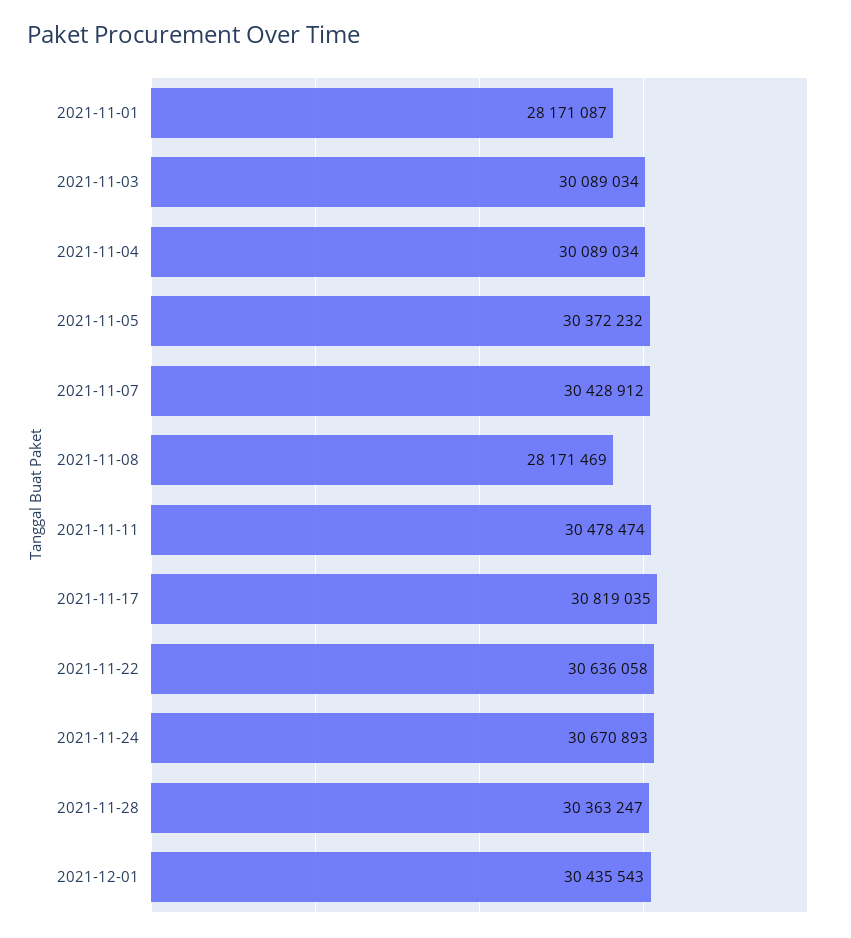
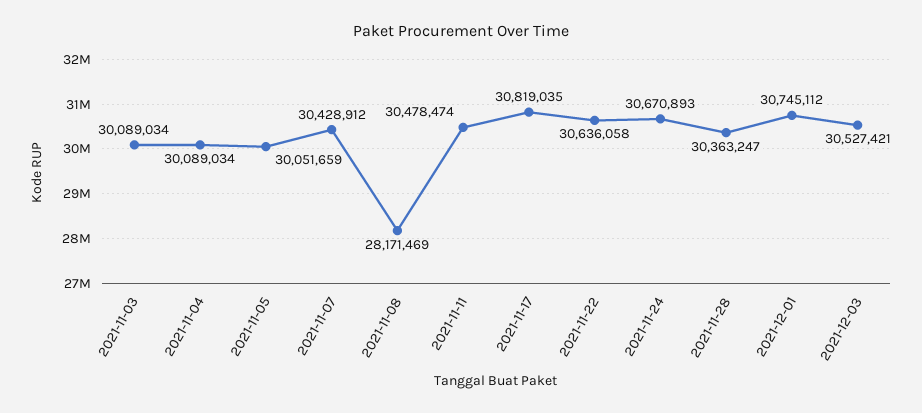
2021-11-01: 28171087 -> none
2021-11-05: 30372232 -> 30051659
2021-12-01: 30435543 -> 30745112
2021-12-03: none -> 30527421

